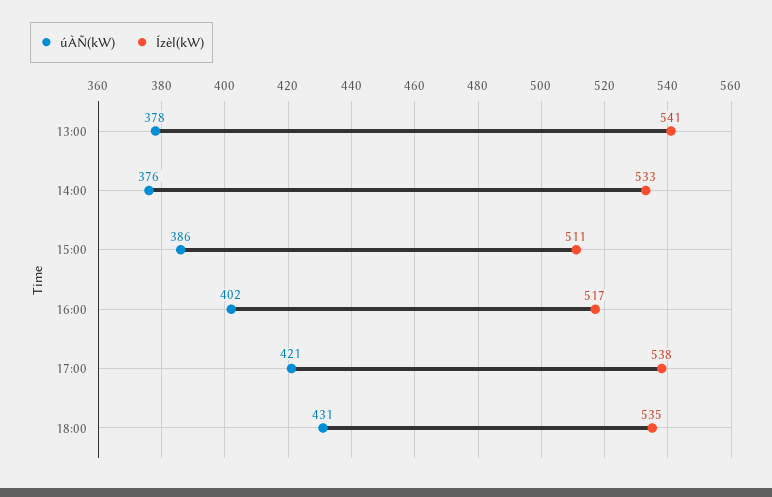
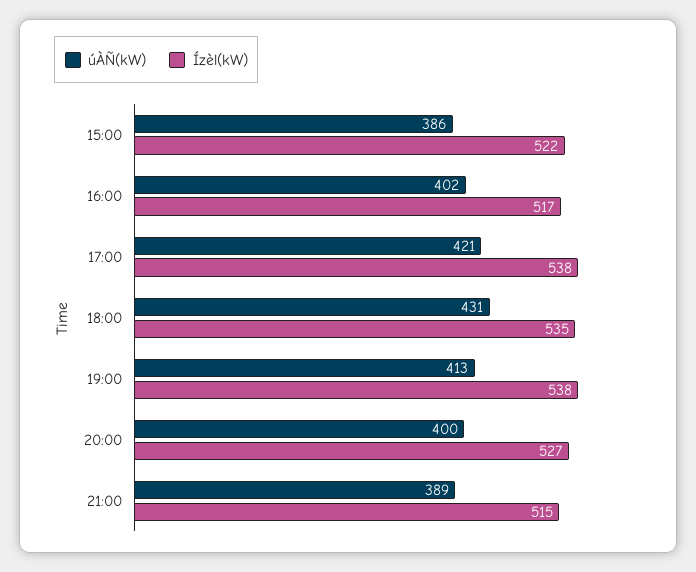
úÀÑ(kW), 13:00: 378 -> none
Ízèl(kW), 13:00: 541 -> none
úÀÑ(kW), 14:00: 376 -> none
Ízèl(kW), 14:00: 533 -> none
Ízèl(kW), 15:00: 511 -> 522
úÀÑ(kW), 19:00: none -> 413
Ízèl(kW), 19:00: none -> 538
úÀÑ(kW), 20:00: none -> 400
Ízèl(kW), 20:00: none -> 527
úÀÑ(kW), 21:00: none -> 389
Ízèl(kW), 21:00: none -> 515

